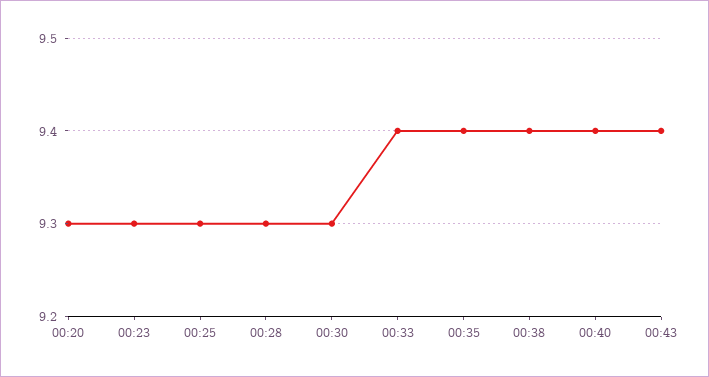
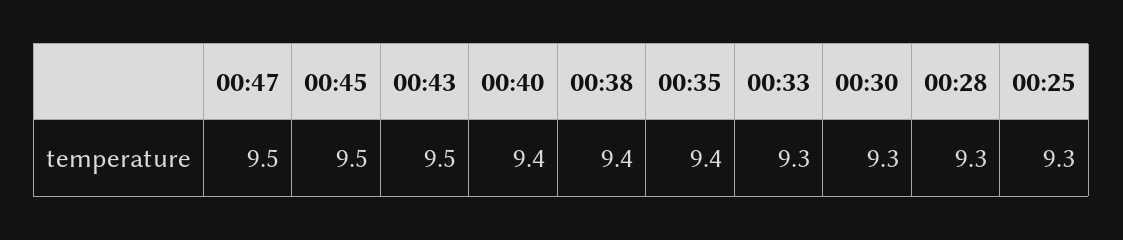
00:20: 9.3 -> none
00:23: 9.3 -> none
00:33: 9.4 -> 9.3
00:43: 9.4 -> 9.5
00:47: none -> 9.5
00:45: none -> 9.5

